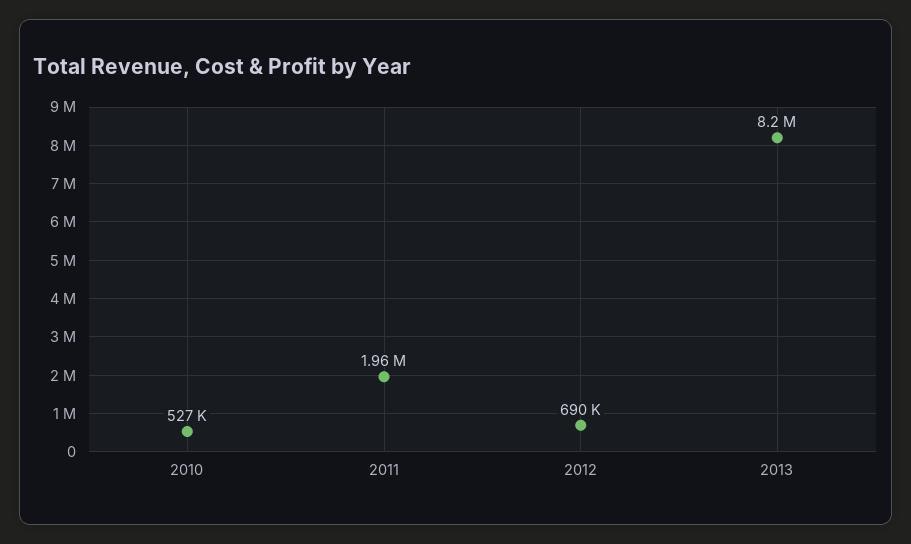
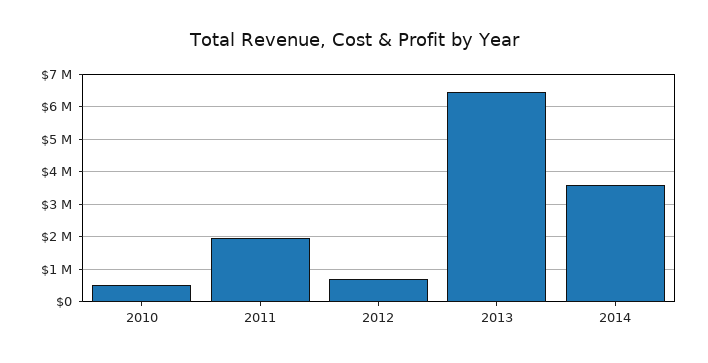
2013: 8200000 -> 6400000
2014: none -> 3600000

